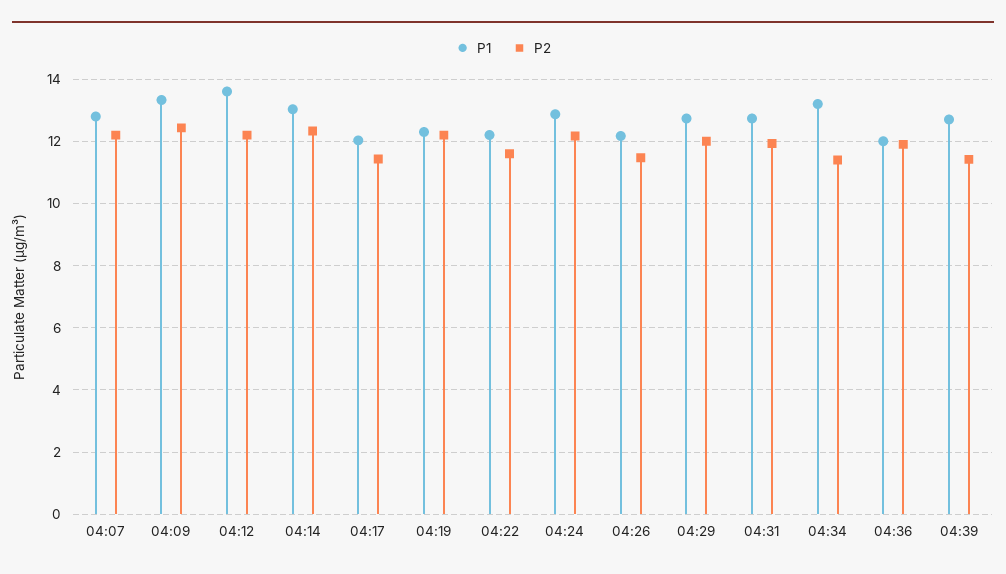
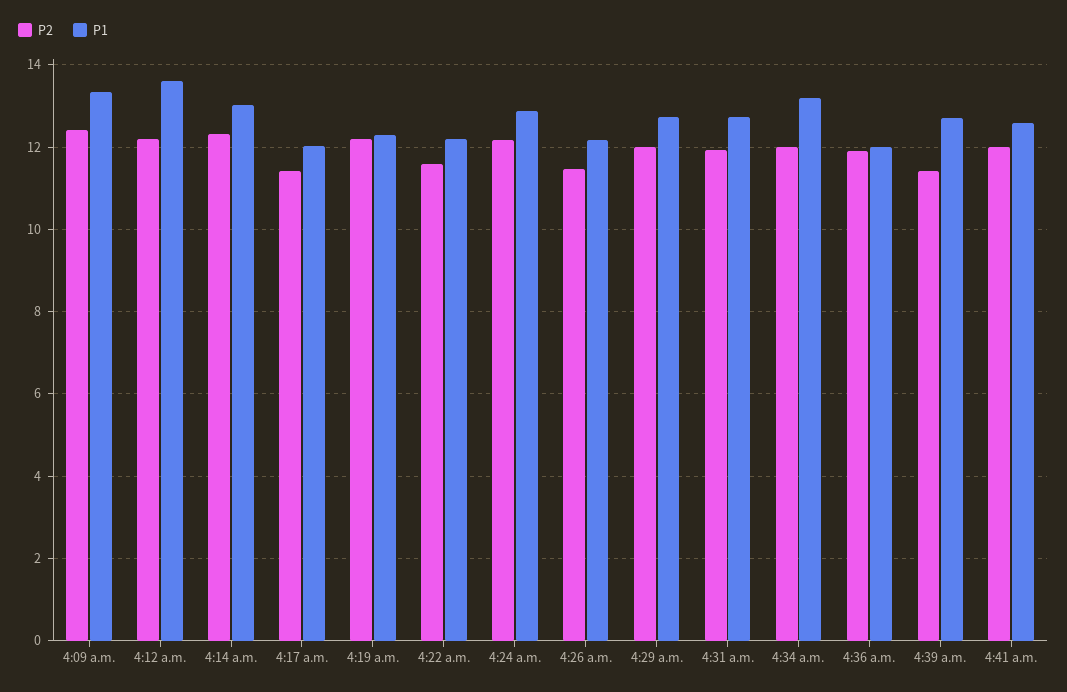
P1, 04:07: 12.8 -> none
P2, 04:07: 12.2 -> none
P2, 04:34: 11.4 -> 12
P2, 4:41 a.m.: none -> 12
P1, 4:41 a.m.: none -> 12.6

